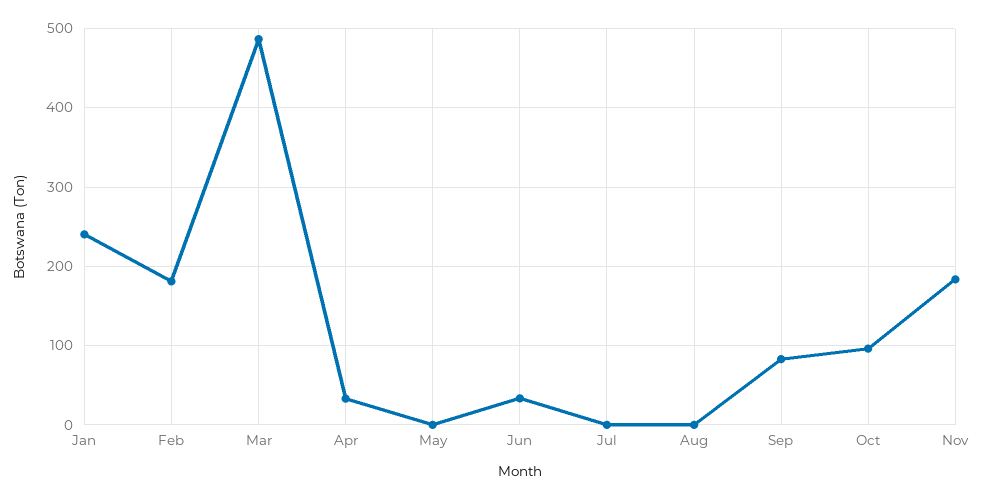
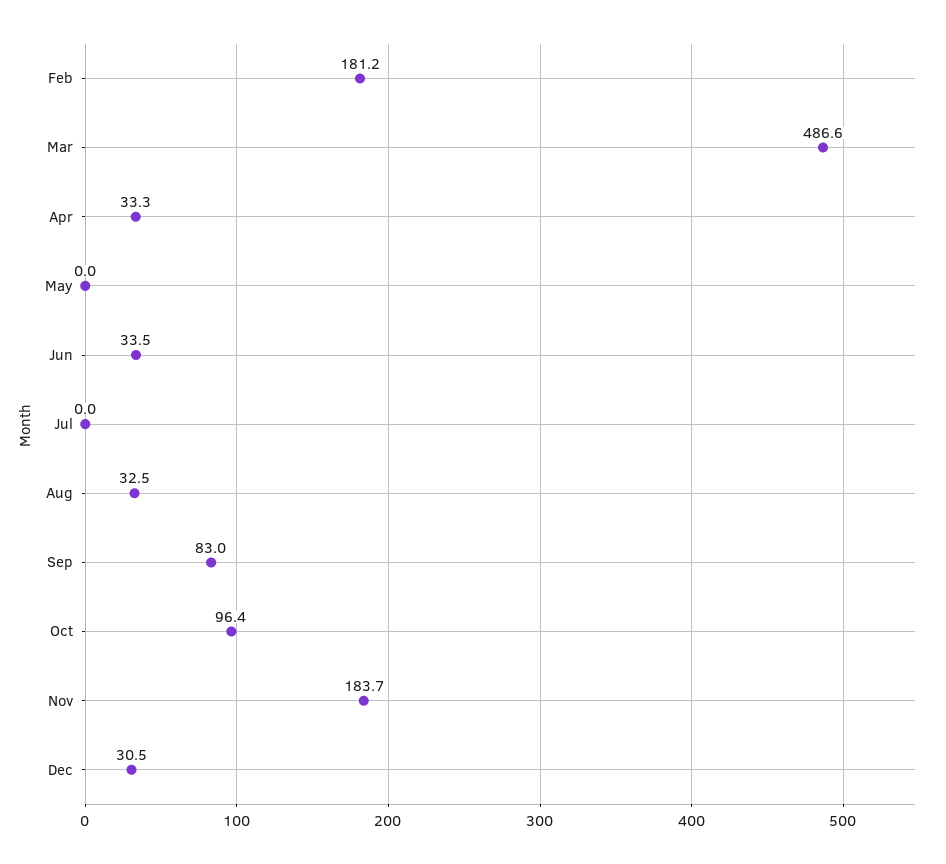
Jan: 240 -> none
Aug: 0 -> 32.5
Dec: none -> 30.5

